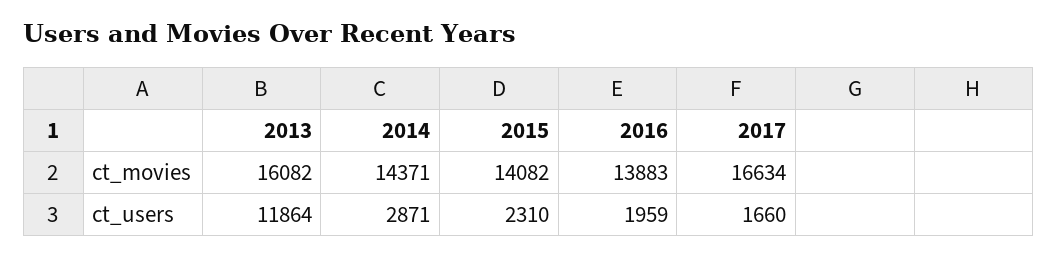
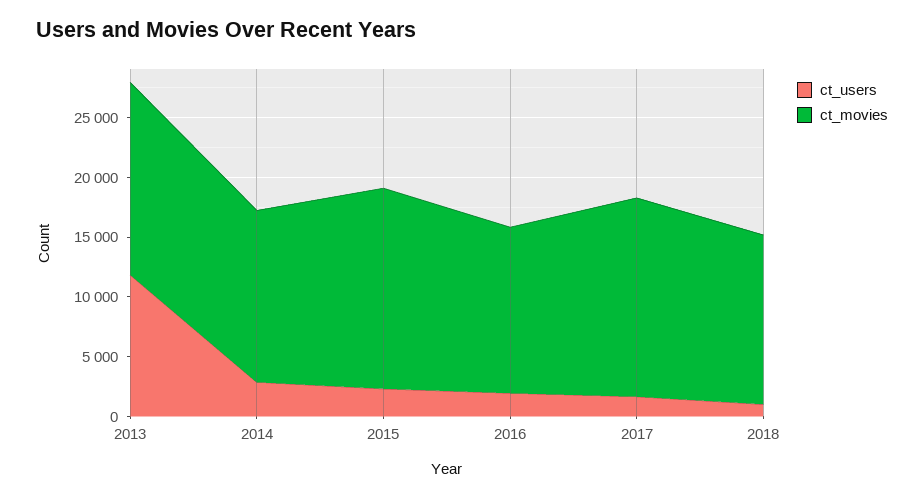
ct_movies, 2015: 14082 -> 17000
ct_users, 2018: none -> 1000
ct_movies, 2018: none -> 14000

